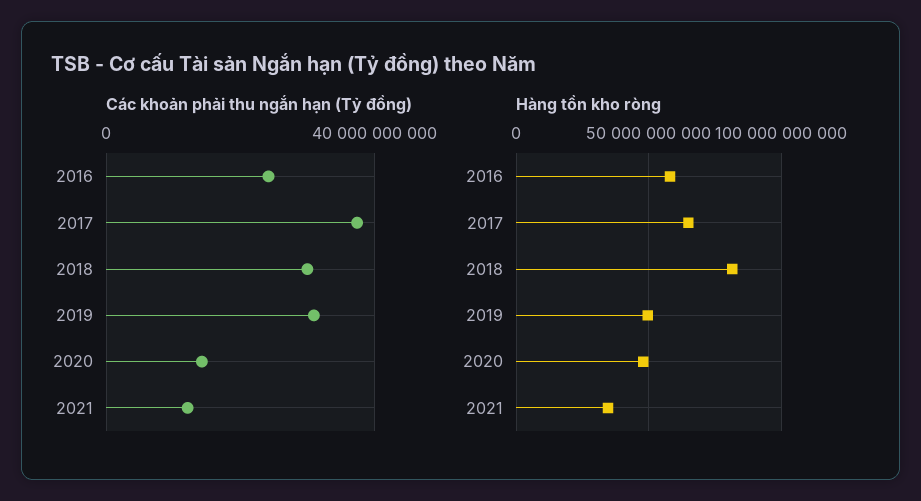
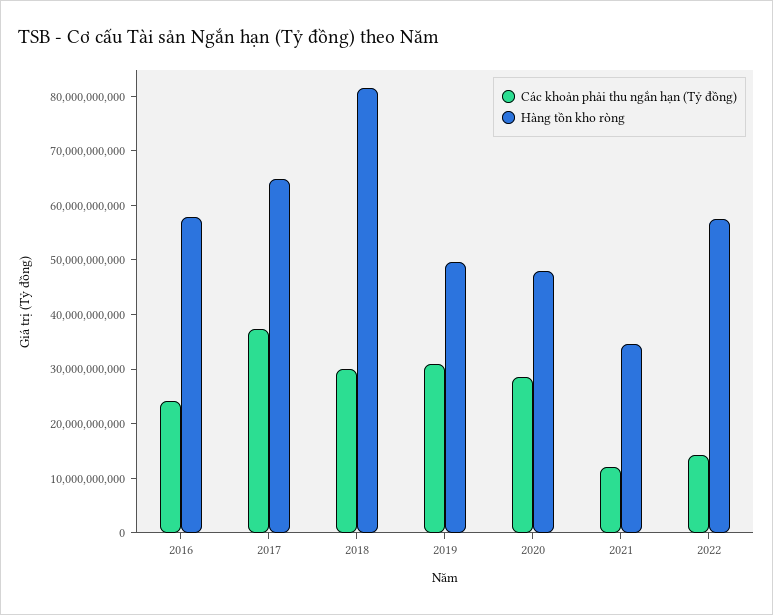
Các khoản phải thu ngắn hạn (Tỷ đồng), 2020: 15000000000 -> 28000000000
Các khoản phải thu ngắn hạn (Tỷ đồng), 2022: none -> 14000000000
Hàng tồn kho ròng, 2022: none -> 58000000000

